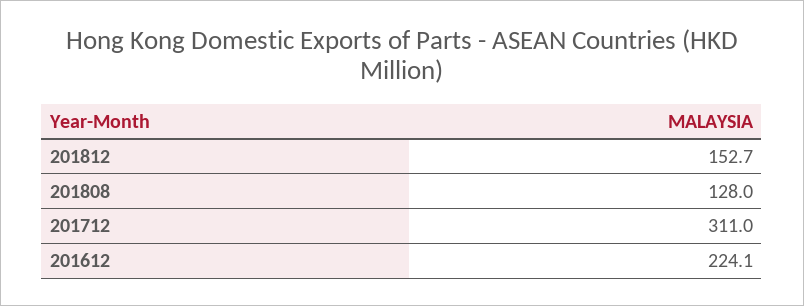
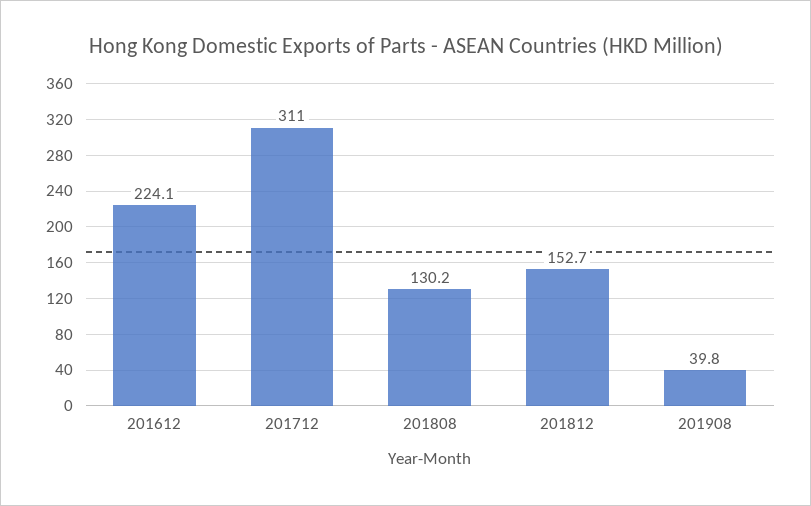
201808: 128 -> 130.2
201908: none -> 39.8

